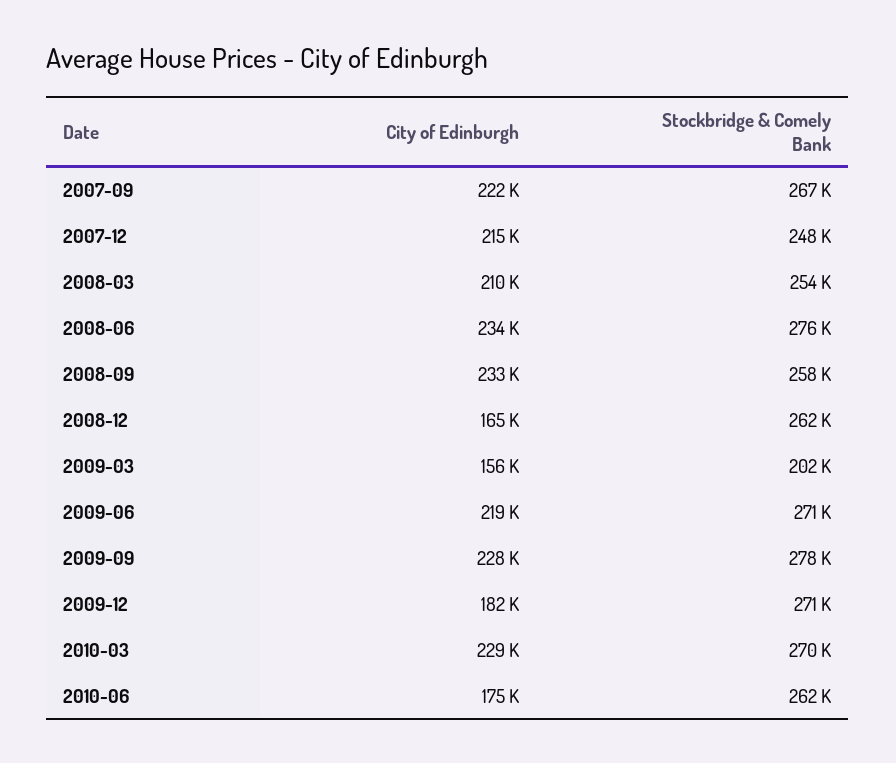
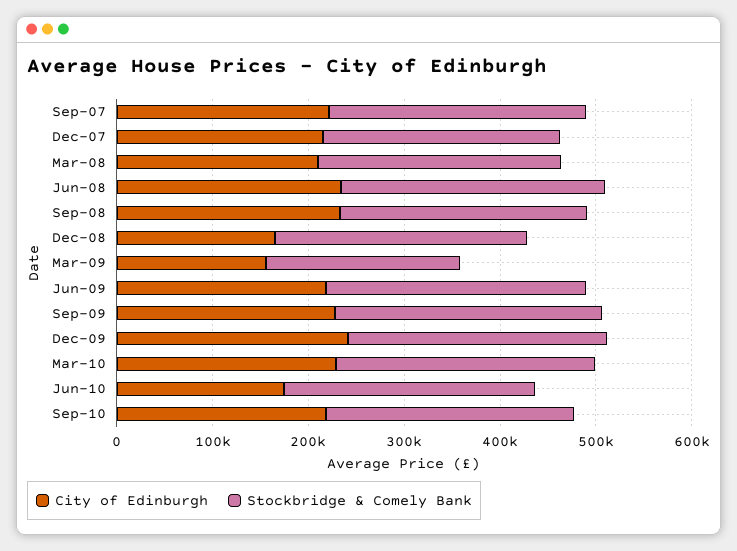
City of Edinburgh, 2009-12: 182000 -> 240000
City of Edinburgh, Sep-10: none -> 220000
Stockbridge & Comely Bank, Sep-10: none -> 260000

